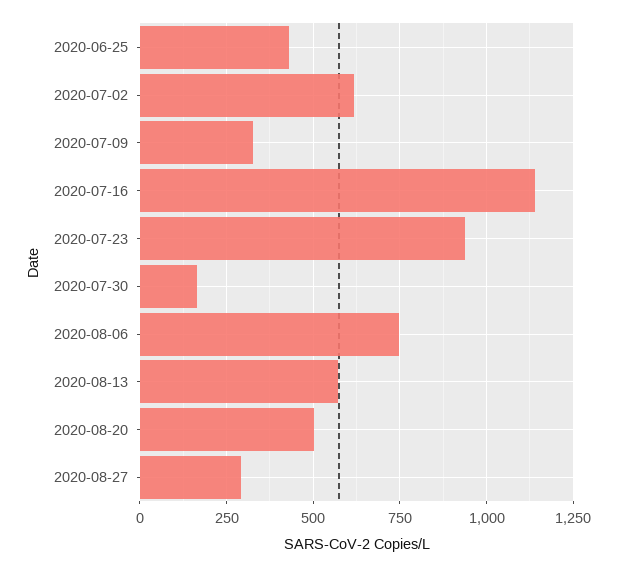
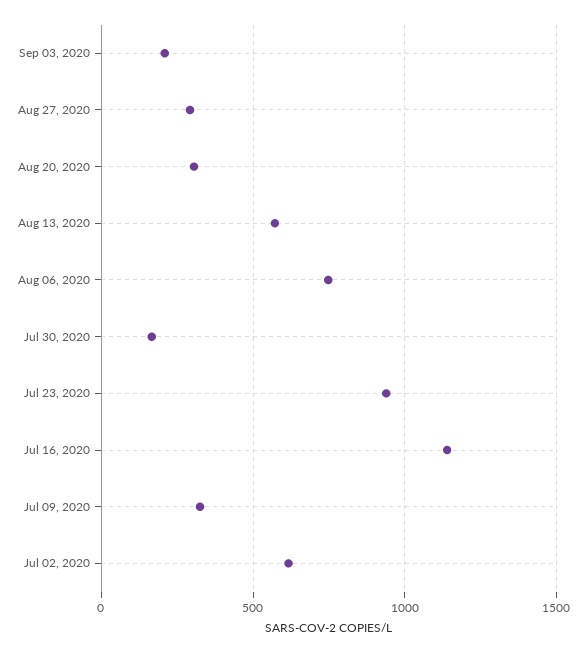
2020-06-25: 425 -> none
2020-08-20: 500 -> 300
Sep 03, 2020: none -> 200

